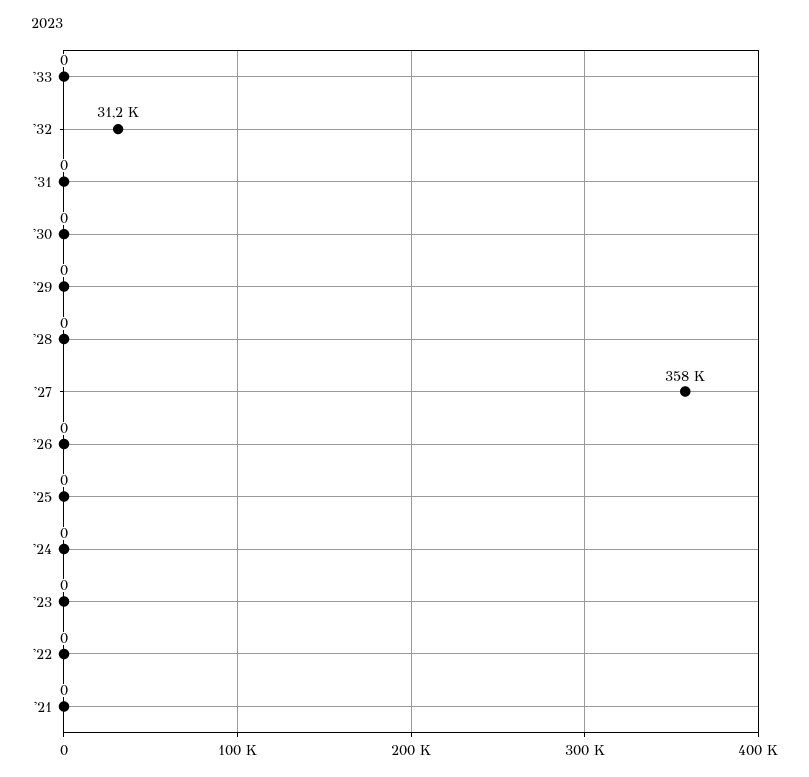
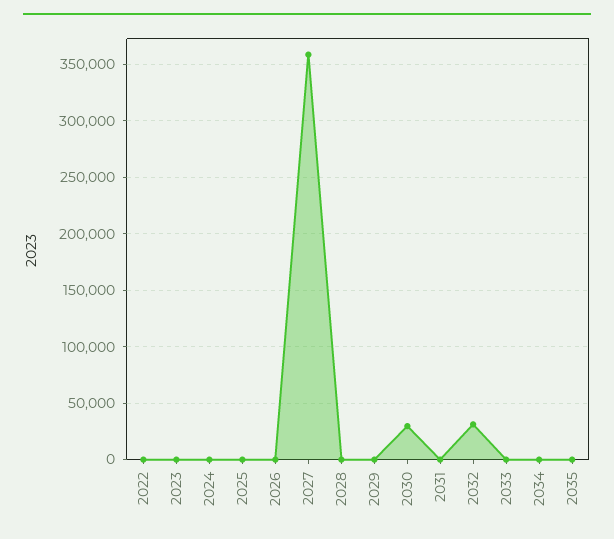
'30: 0 -> 30000
'21: 0 -> none
2034: none -> 0
2035: none -> 0

